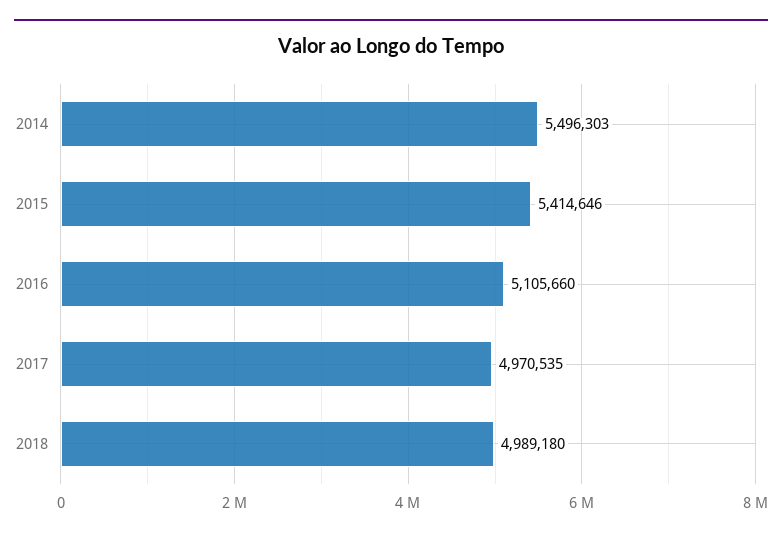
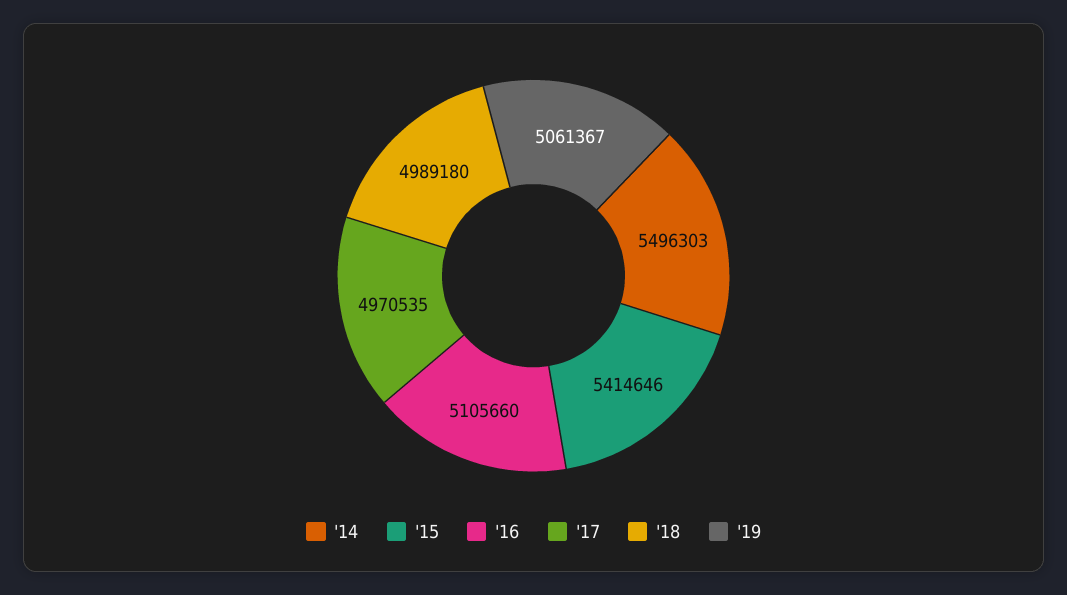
'19: none -> 5061367

